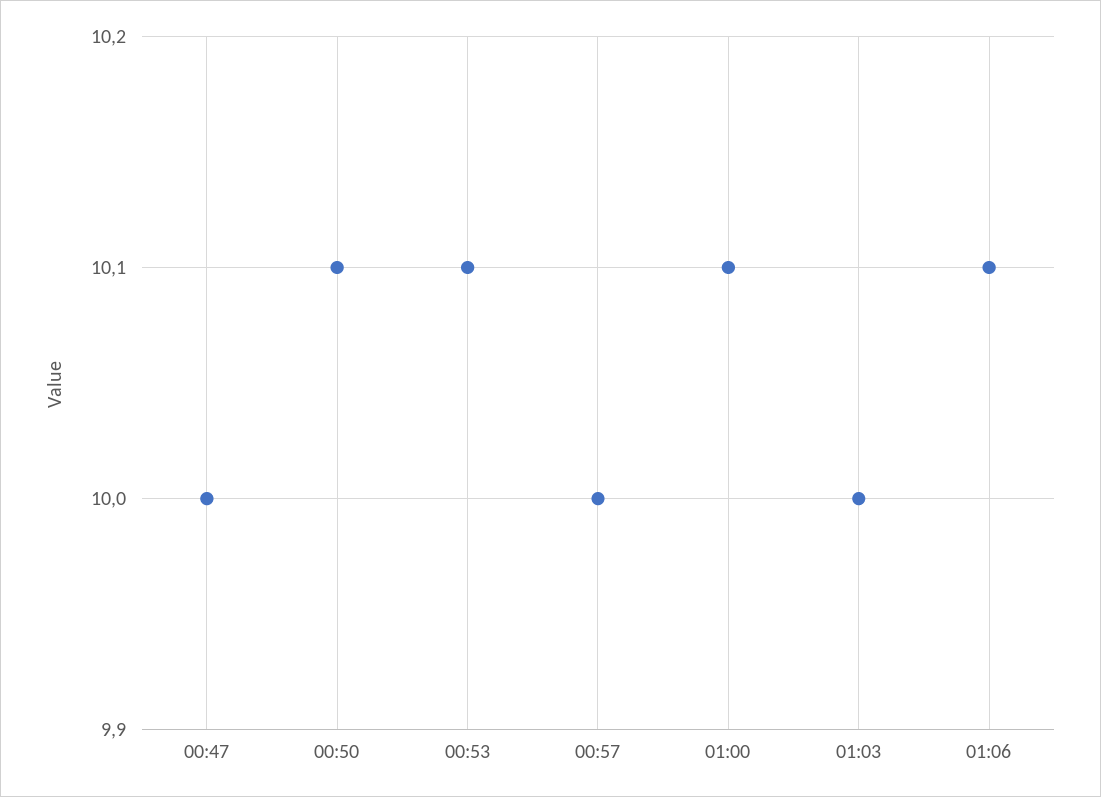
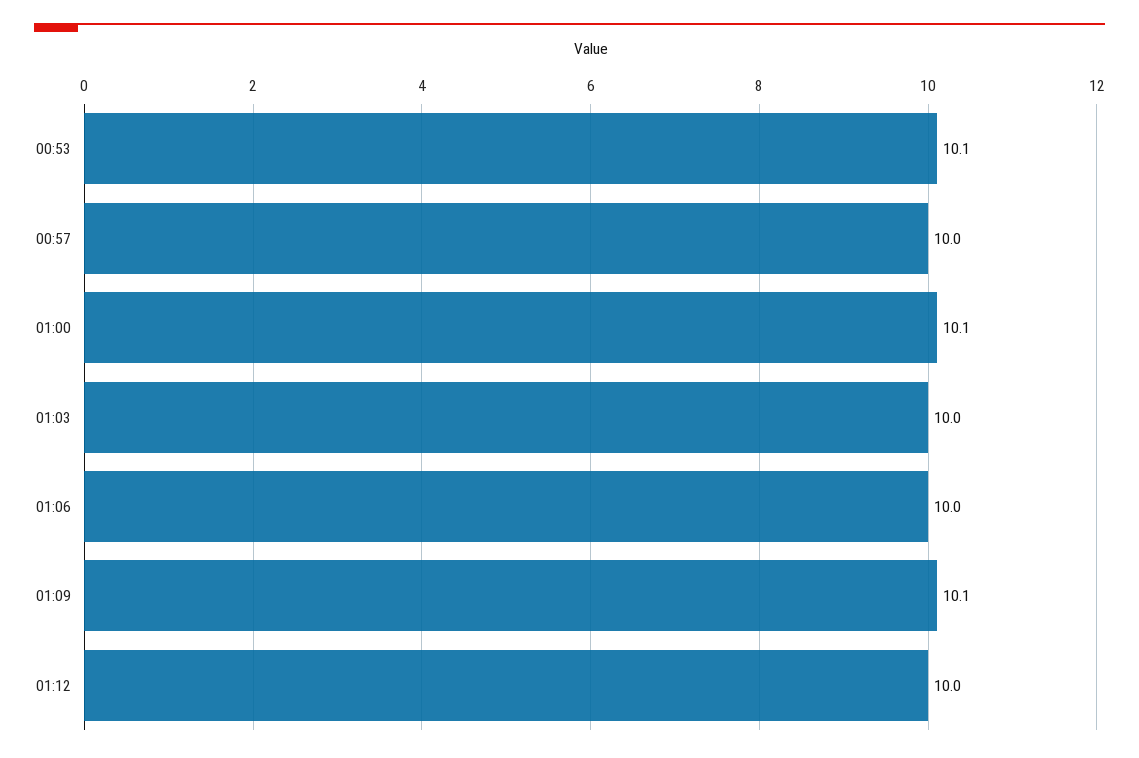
00:47: 10 -> none
00:50: 10.1 -> none
01:06: 10.1 -> 10
01:09: none -> 10.1
01:12: none -> 10

